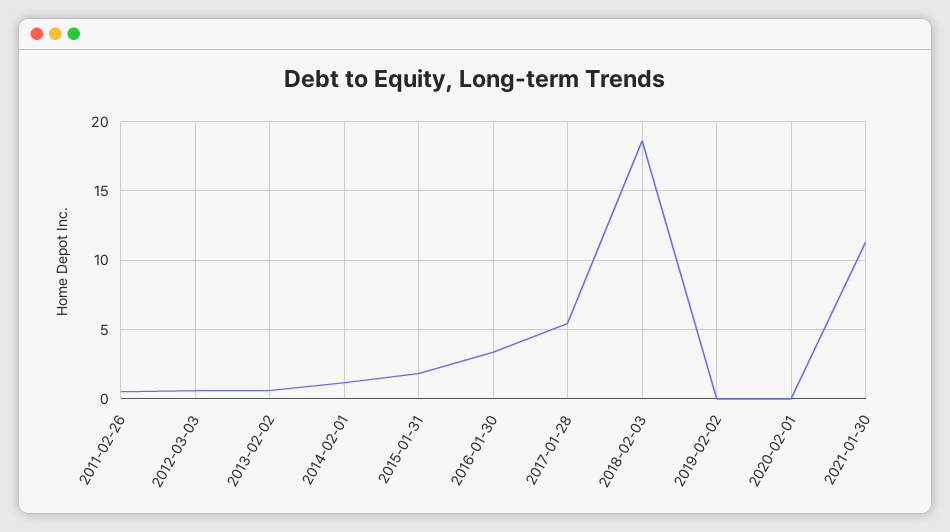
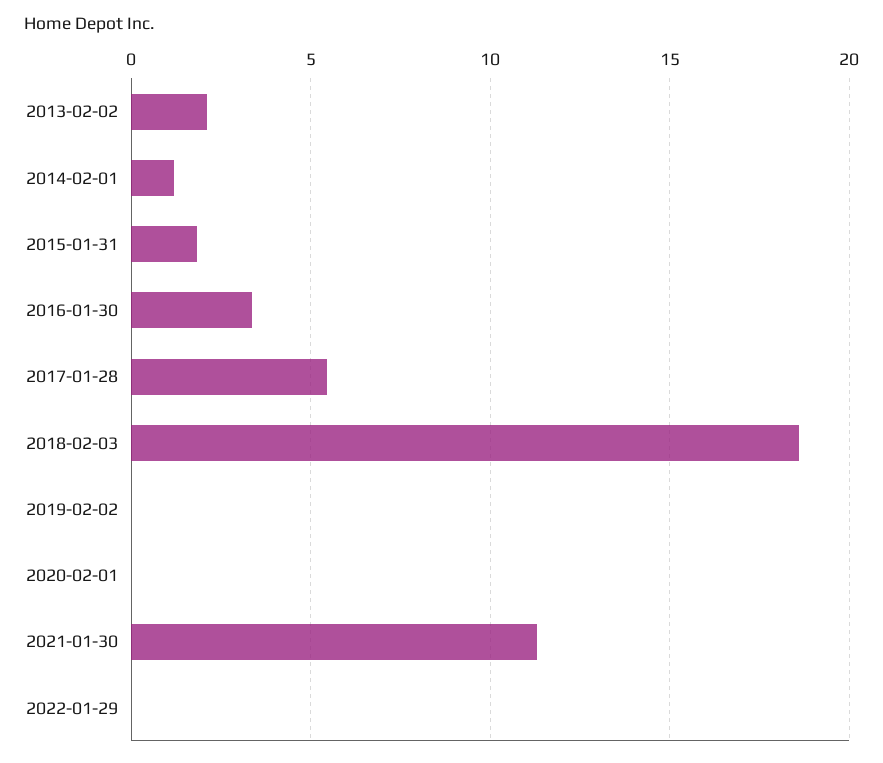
2011-02-26: 0.5 -> none
2012-03-03: 0.5 -> none
2013-02-02: 0.5 -> 2
2022-01-29: none -> 0

